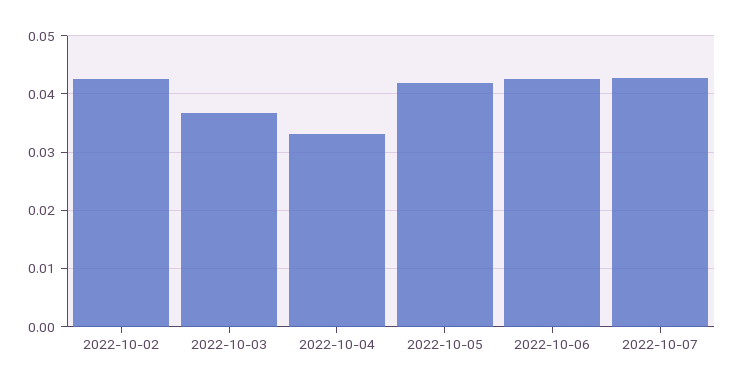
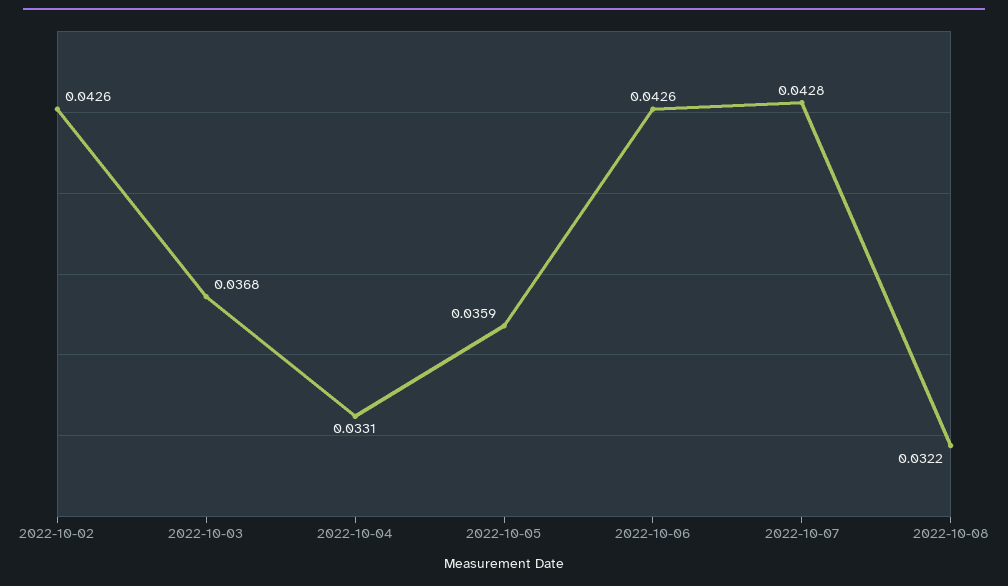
2022-10-05: 0.042 -> 0.0359
2022-10-08: none -> 0.0322

